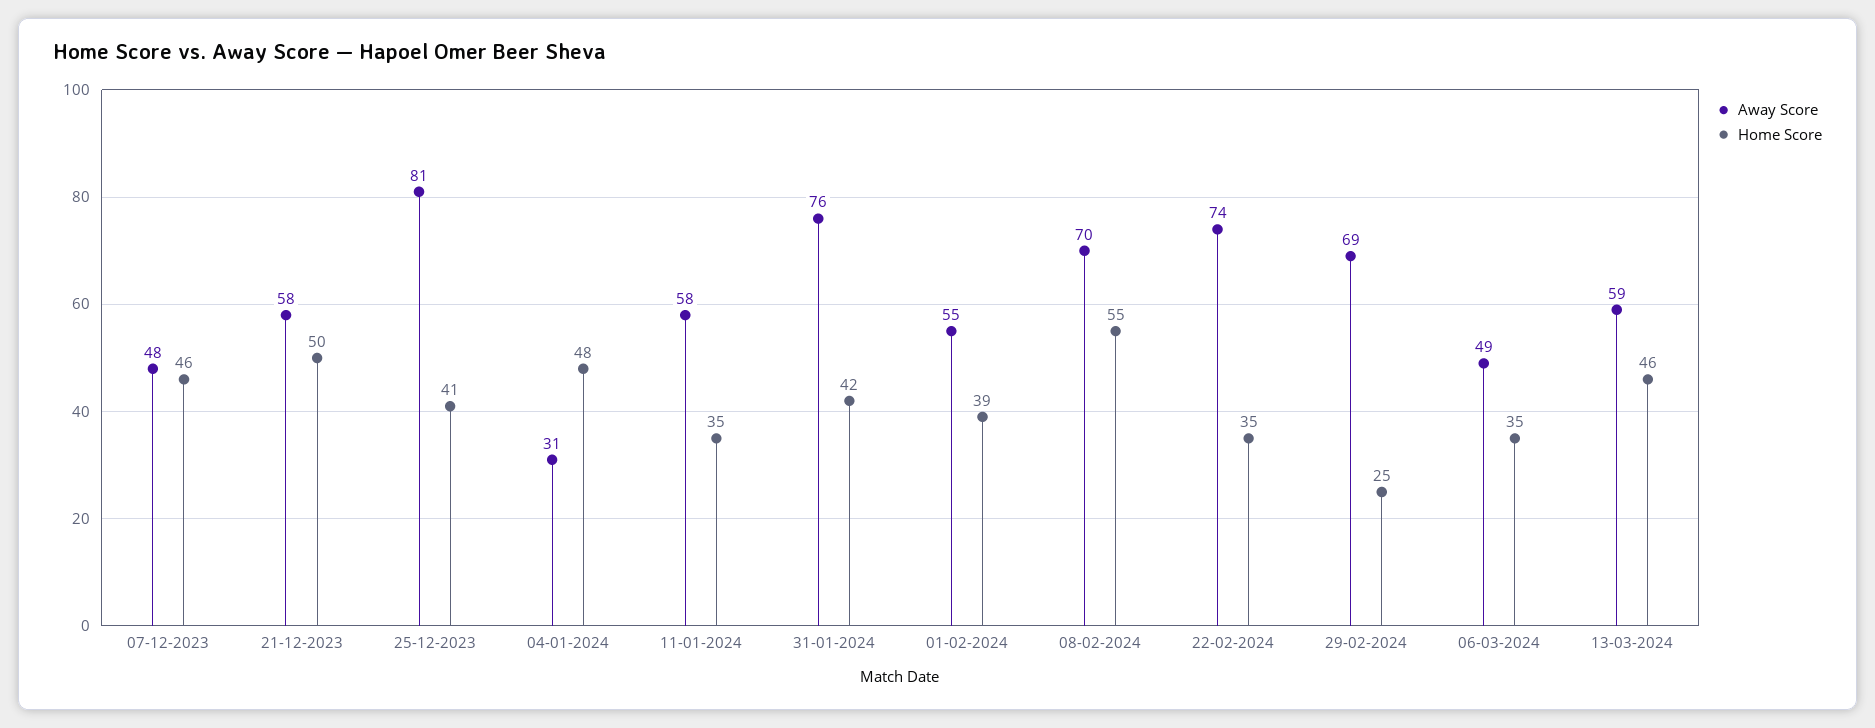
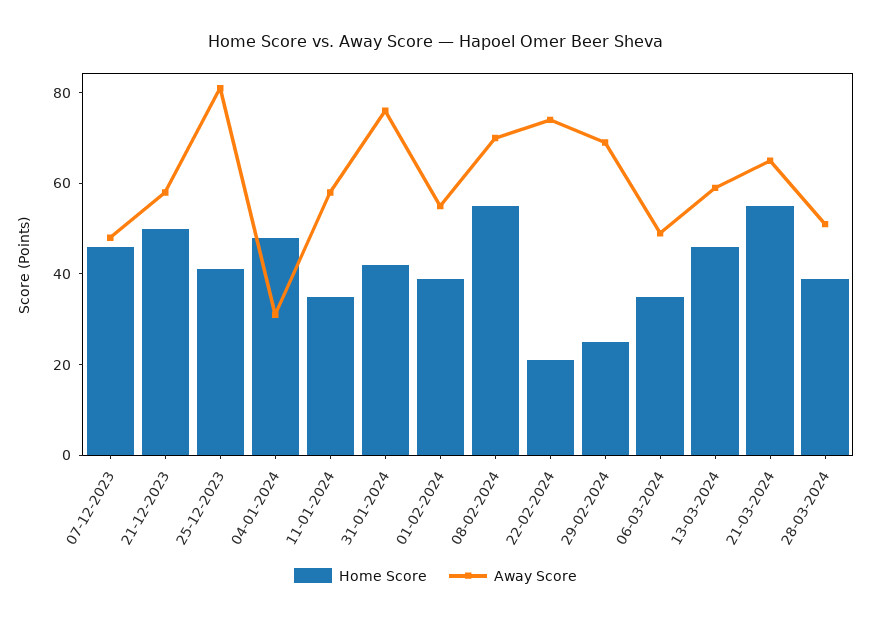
Home Score, 22-02-2024: 35 -> 20
Home Score, 21-03-2024: none -> 55
Away Score, 21-03-2024: none -> 65
Home Score, 28-03-2024: none -> 40
Away Score, 28-03-2024: none -> 50

